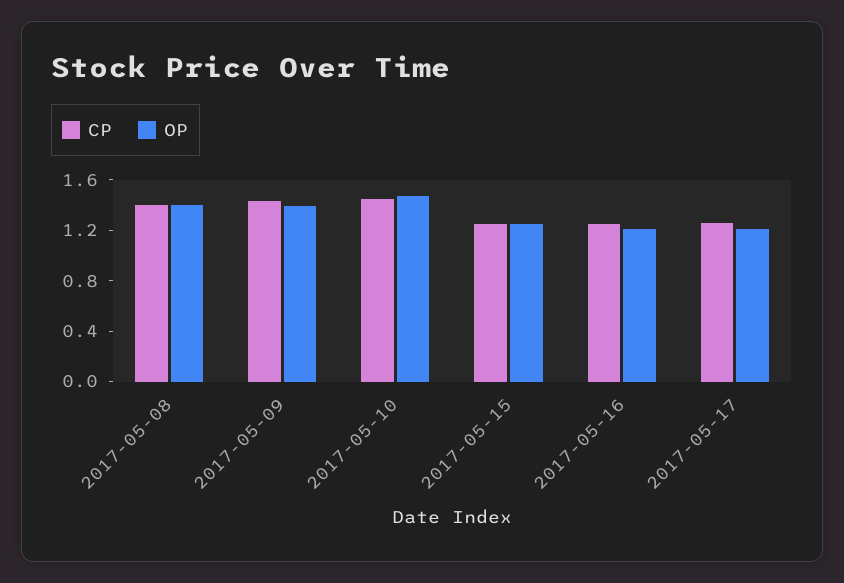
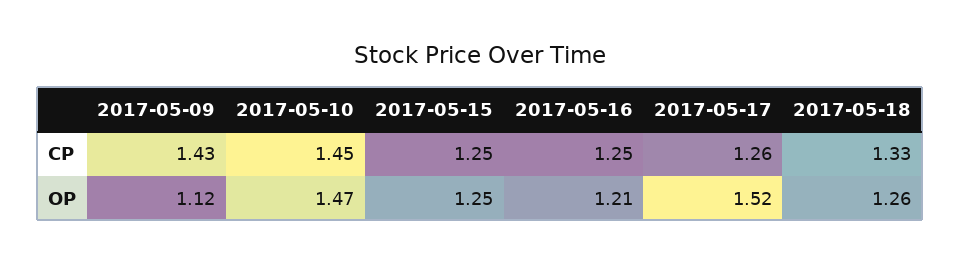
CP, 2017-05-08: 1.4 -> none
OP, 2017-05-08: 1.4 -> none
OP, 2017-05-09: 1.4 -> 1.12
OP, 2017-05-17: 1.2 -> 1.52
CP, 2017-05-18: none -> 1.33
OP, 2017-05-18: none -> 1.26

